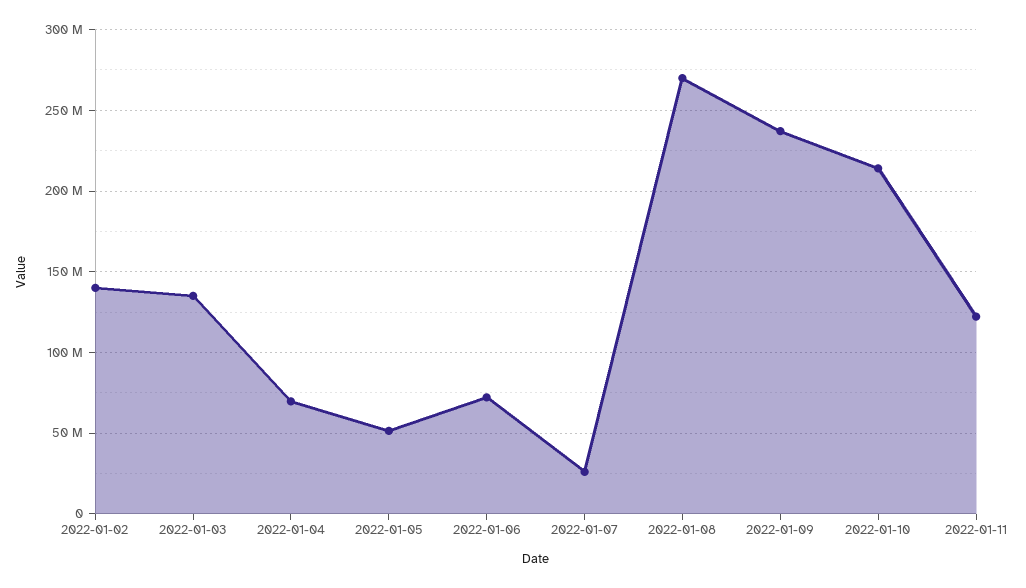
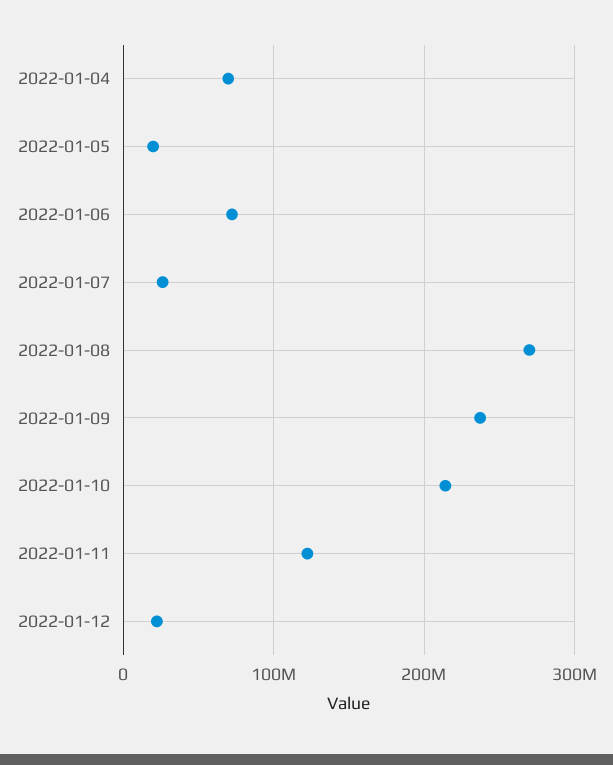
2022-01-02: 140000000 -> none
2022-01-03: 135000000 -> none
2022-01-05: 50000000 -> 20000000
2022-01-12: none -> 20000000

